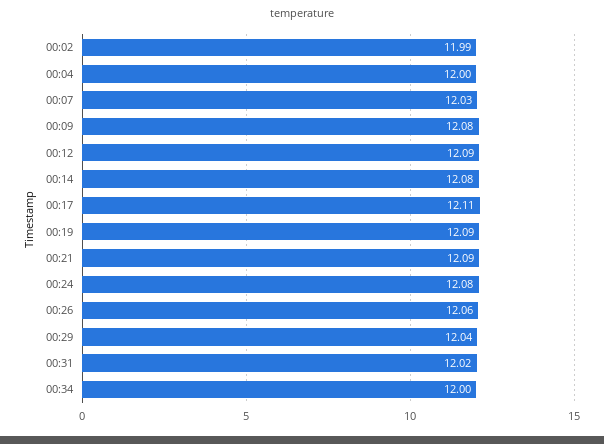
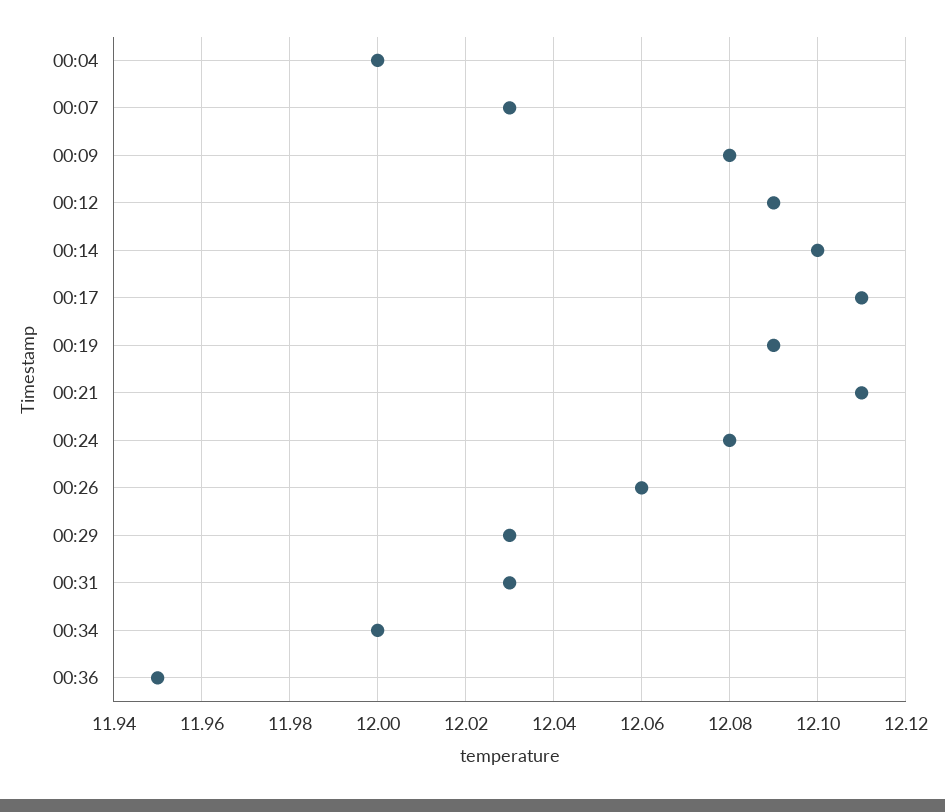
00:02: 11.99 -> none
00:14: 12.08 -> 12.1
00:21: 12.09 -> 12.11
00:29: 12.04 -> 12.03
00:31: 12.02 -> 12.03
00:36: none -> 11.95

